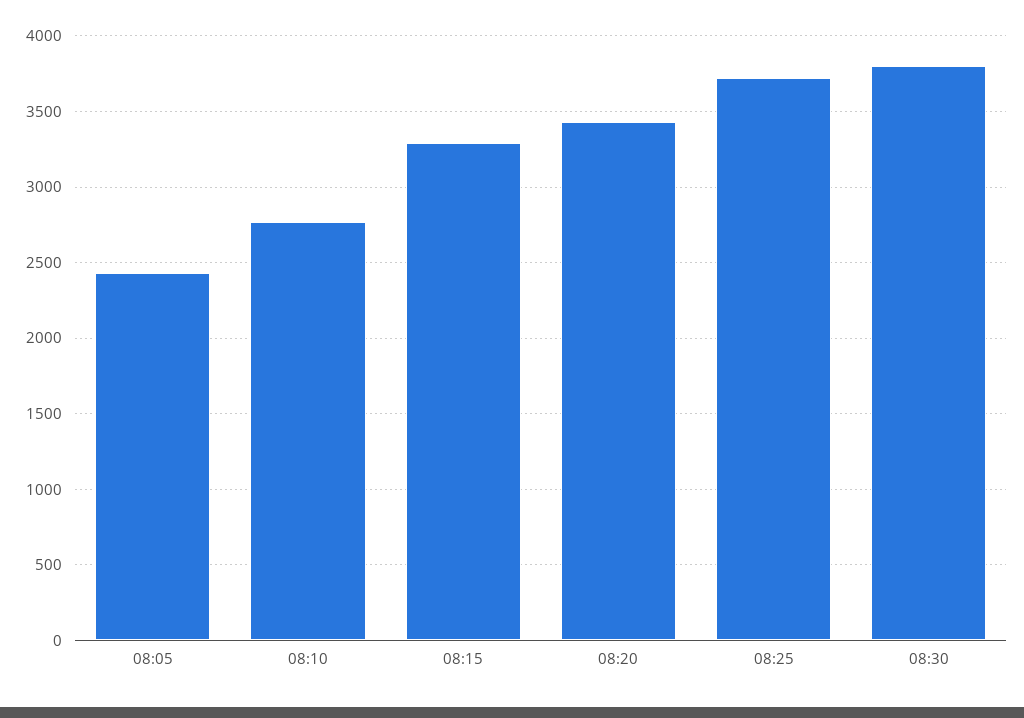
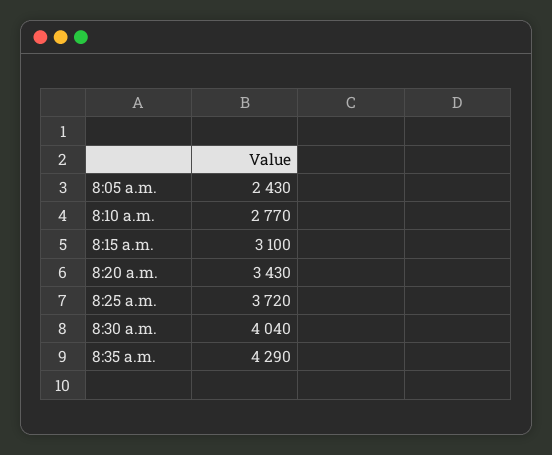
08:15: 3300 -> 3100
08:30: 3800 -> 4040
8:35 a.m.: none -> 4290

